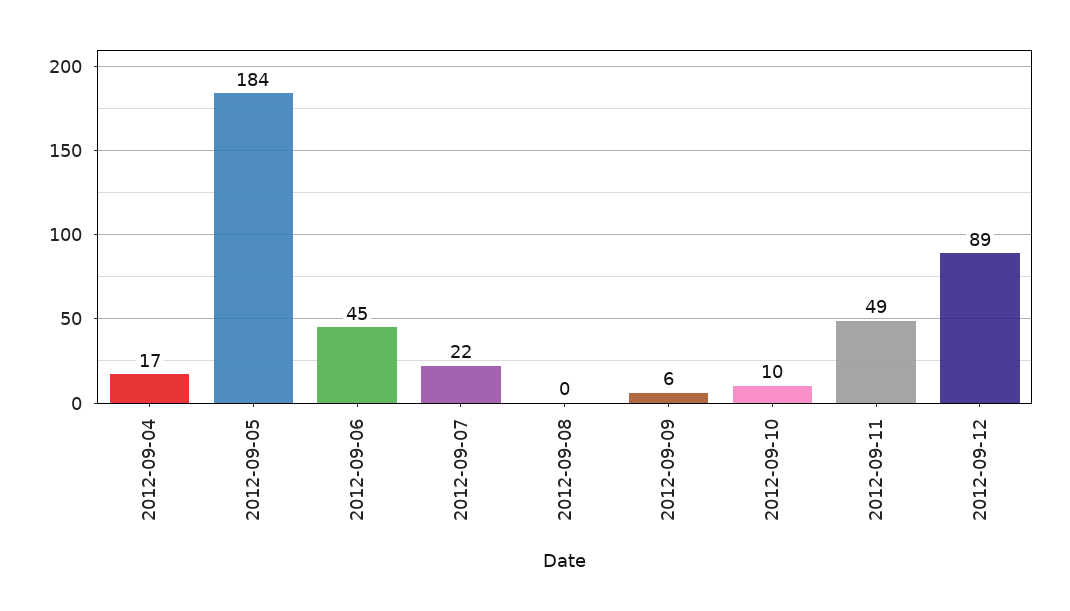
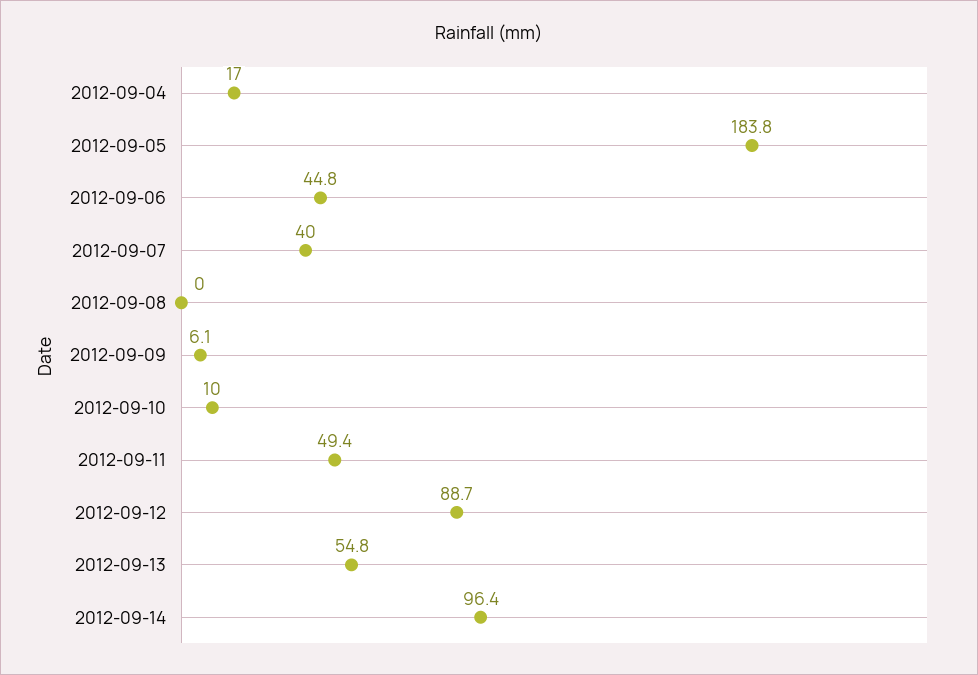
2012-09-07: 22 -> 40
2012-09-13: none -> 54.8
2012-09-14: none -> 96.4

